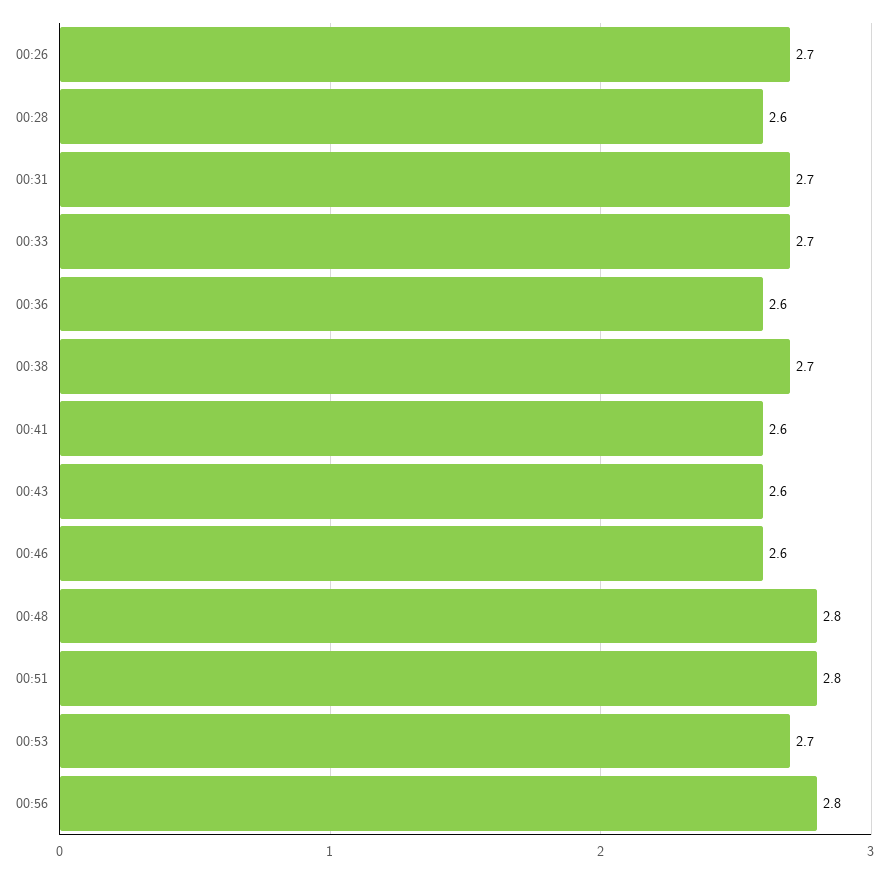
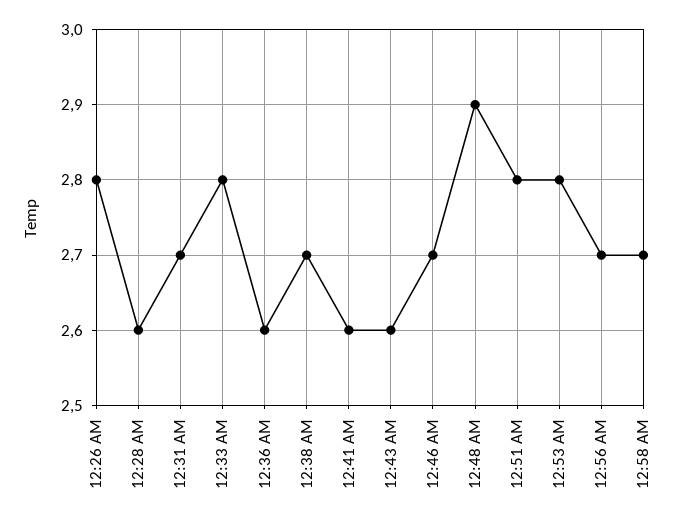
00:26: 2.7 -> 2.8
00:33: 2.7 -> 2.8
00:46: 2.6 -> 2.7
00:48: 2.8 -> 2.9
00:53: 2.7 -> 2.8
00:56: 2.8 -> 2.7
12:58 AM: none -> 2.7

